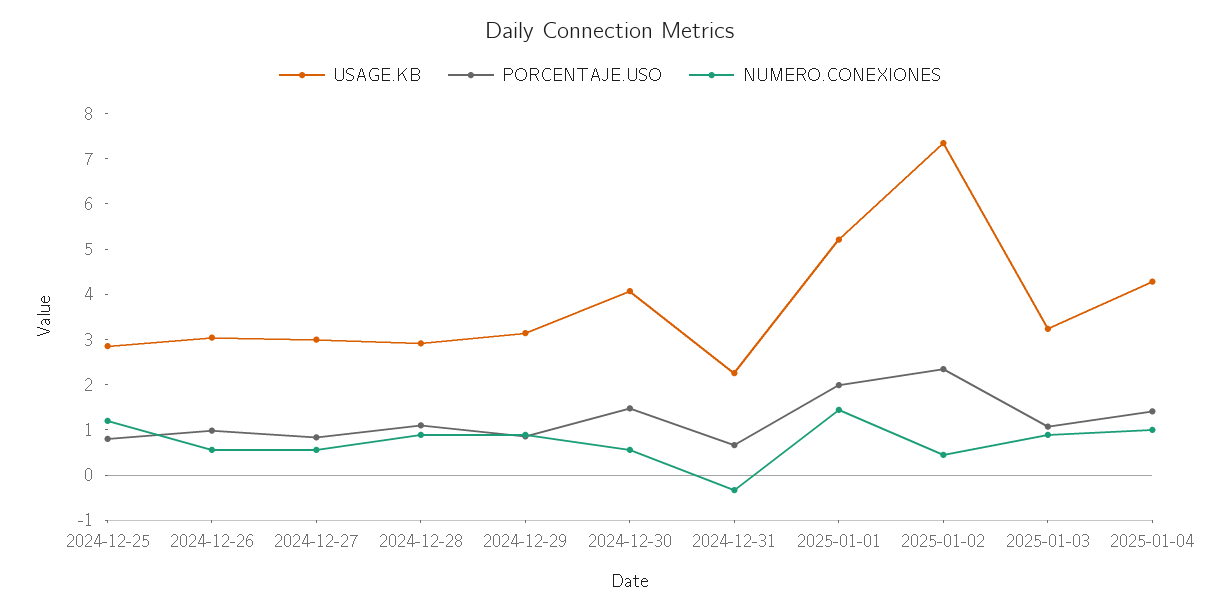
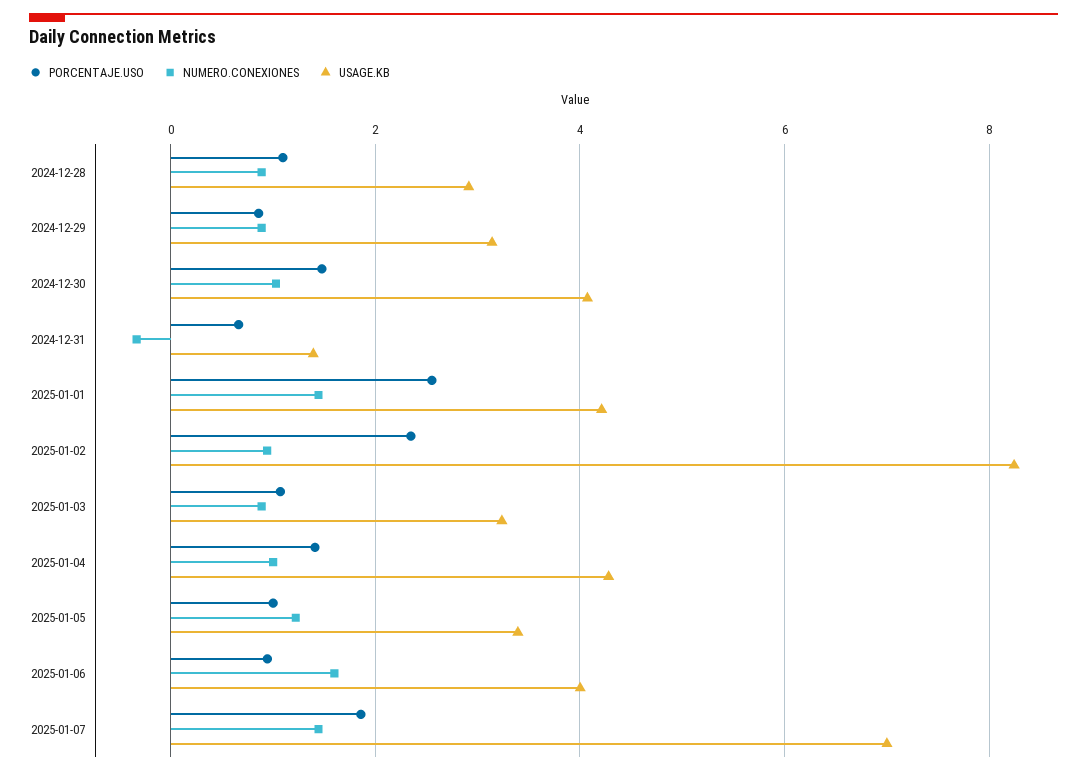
USAGE.KB, 2024-12-25: 2.8 -> none
PORCENTAJE.USO, 2024-12-25: 0.8 -> none
NUMERO.CONEXIONES, 2024-12-25: 1.2 -> none
USAGE.KB, 2024-12-26: 3 -> none
PORCENTAJE.USO, 2024-12-26: 1 -> none
NUMERO.CONEXIONES, 2024-12-26: 0.6 -> none
USAGE.KB, 2024-12-27: 3 -> none
PORCENTAJE.USO, 2024-12-27: 0.8 -> none
NUMERO.CONEXIONES, 2024-12-27: 0.6 -> none
NUMERO.CONEXIONES, 2024-12-30: 0.6 -> 1
USAGE.KB, 2024-12-31: 2.2 -> 1.4
USAGE.KB, 2025-01-01: 5.2 -> 4.2
PORCENTAJE.USO, 2025-01-01: 2 -> 2.6
USAGE.KB, 2025-01-02: 7.4 -> 8.2
NUMERO.CONEXIONES, 2025-01-02: 0.4 -> 1
PORCENTAJE.USO, 2025-01-05: none -> 1
NUMERO.CONEXIONES, 2025-01-05: none -> 1.2
USAGE.KB, 2025-01-05: none -> 3.4
PORCENTAJE.USO, 2025-01-06: none -> 1
NUMERO.CONEXIONES, 2025-01-06: none -> 1.6
USAGE.KB, 2025-01-06: none -> 4
PORCENTAJE.USO, 2025-01-07: none -> 1.8
NUMERO.CONEXIONES, 2025-01-07: none -> 1.4
USAGE.KB, 2025-01-07: none -> 7

